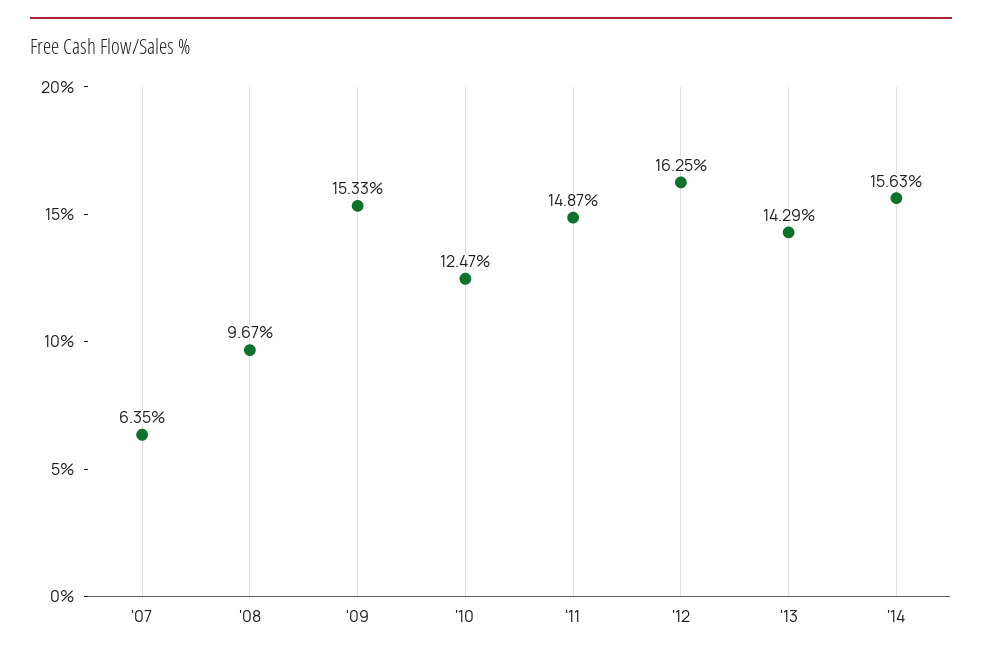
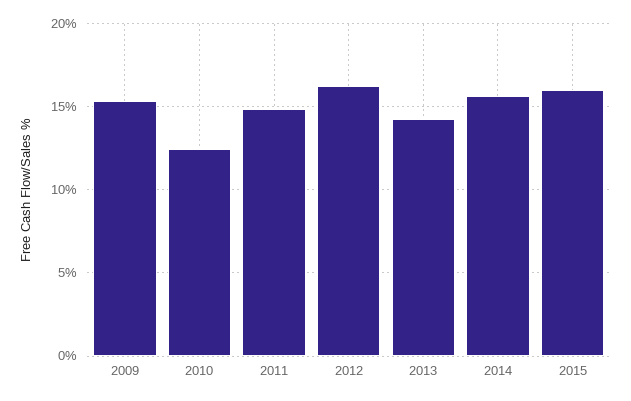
'07: 6.35 -> none
'08: 9.67 -> none
2015: none -> 16

